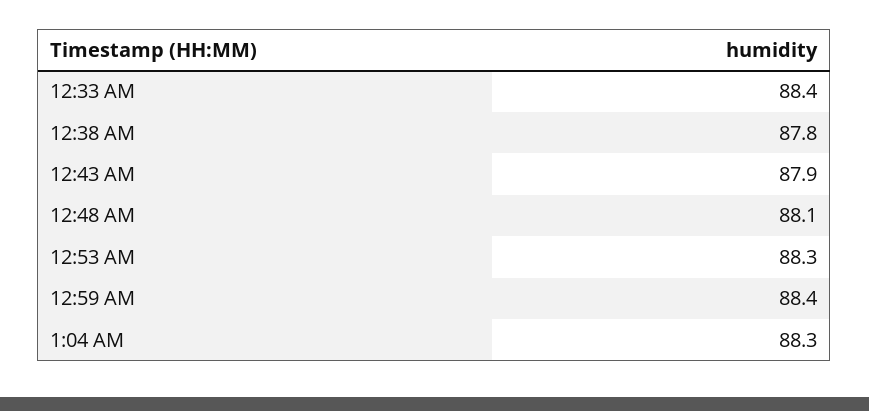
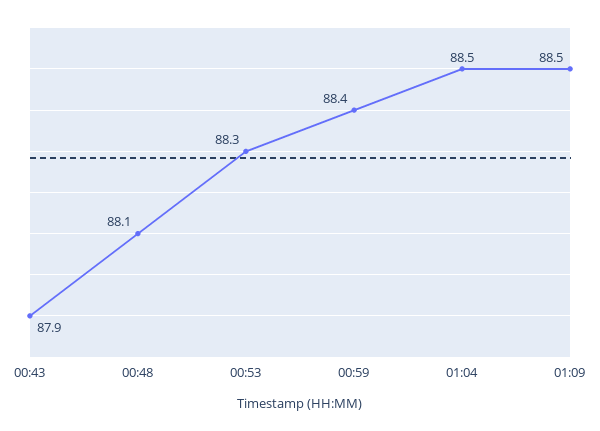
12:33 AM: 88.4 -> none
12:38 AM: 87.8 -> none
1:04 AM: 88.3 -> 88.5
01:09: none -> 88.5

